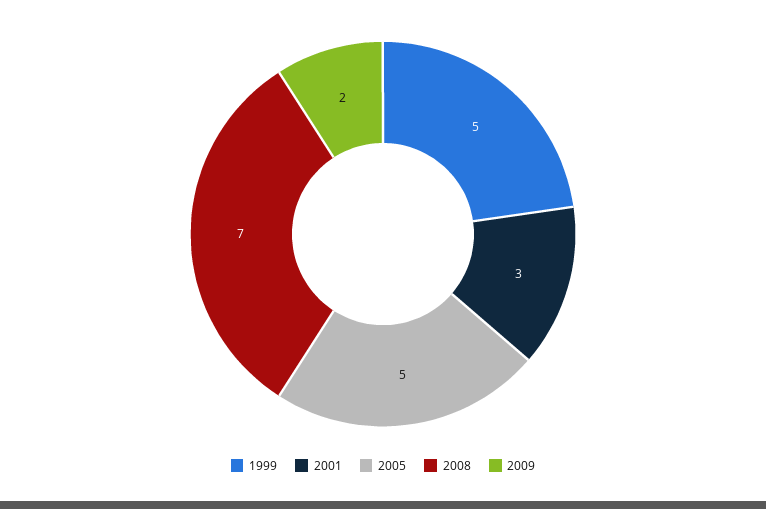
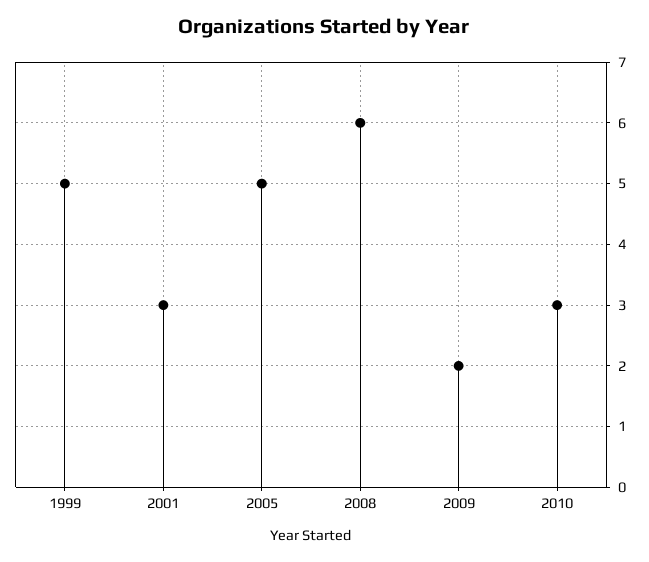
2008: 7 -> 6
2010: none -> 3

